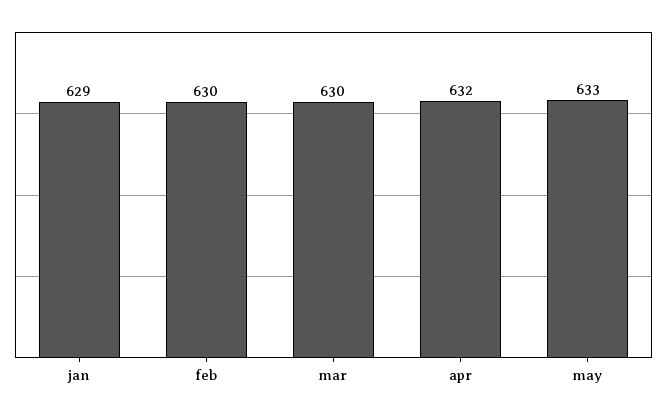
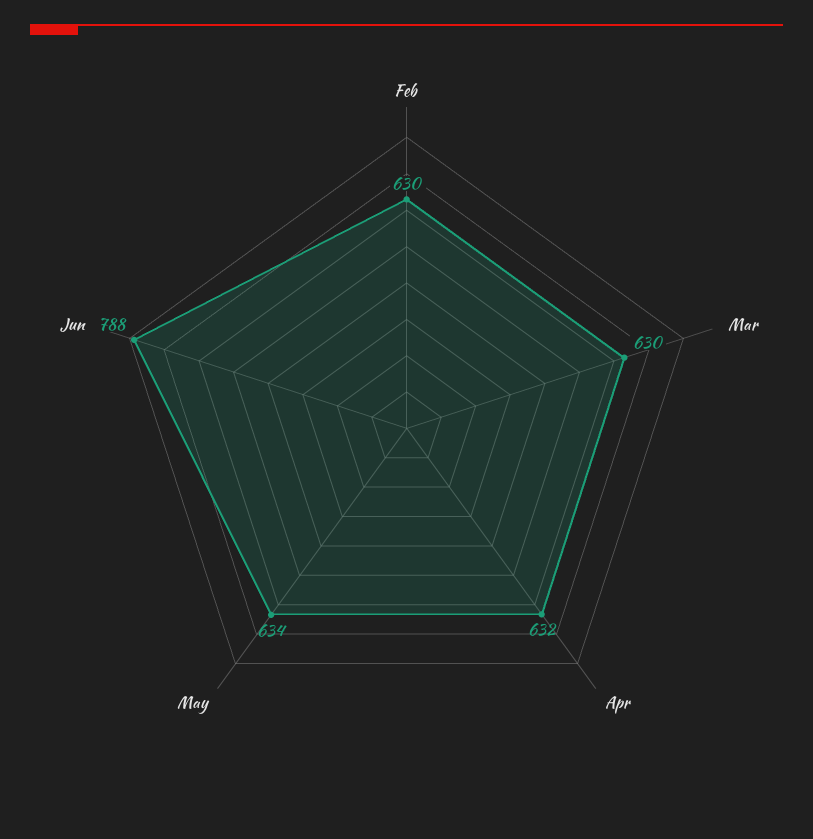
jan: 629 -> none
may: 633 -> 634
Jun: none -> 788

